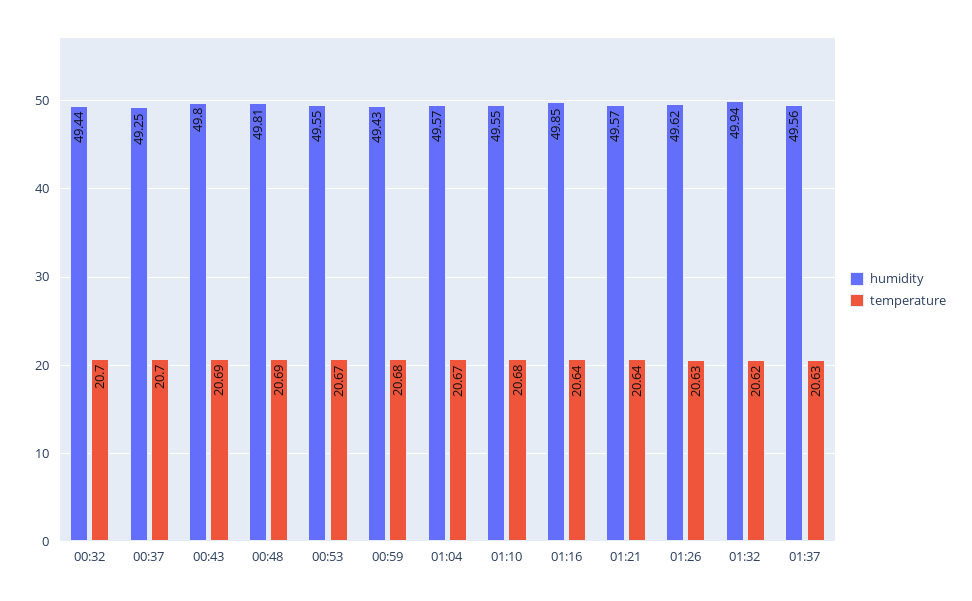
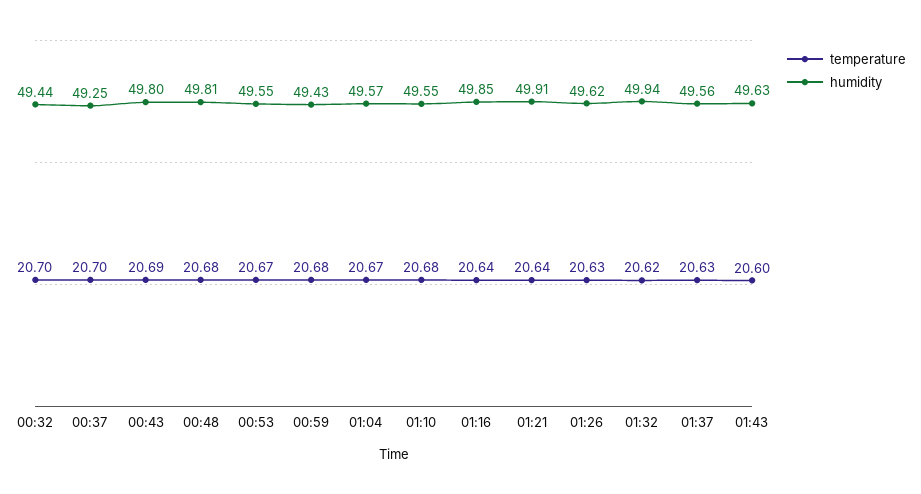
temperature, 00:48: 20.69 -> 20.68
humidity, 01:21: 49.57 -> 49.91
temperature, 01:43: none -> 20.6
humidity, 01:43: none -> 49.63

